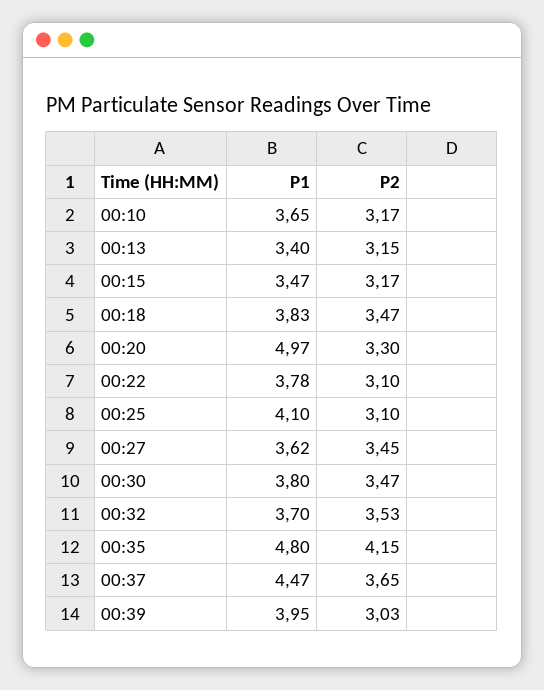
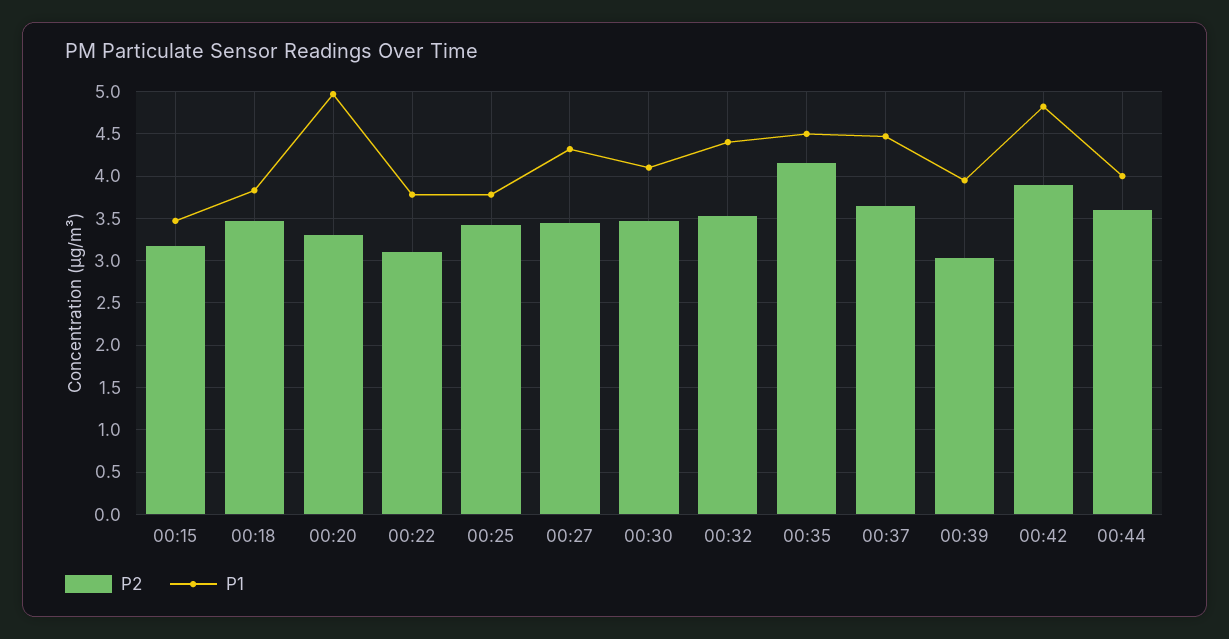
P1, 00:10: 3.65 -> none
P2, 00:10: 3.17 -> none
P1, 00:13: 3.4 -> none
P2, 00:13: 3.15 -> none
P1, 00:25: 4.1 -> 3.8
P2, 00:25: 3.1 -> 3.4
P1, 00:27: 3.62 -> 4.3
P1, 00:30: 3.8 -> 4.1
P1, 00:32: 3.7 -> 4.4
P1, 00:35: 4.8 -> 4.5
P2, 00:42: none -> 3.9
P1, 00:42: none -> 4.8
P2, 00:44: none -> 3.6
P1, 00:44: none -> 4

